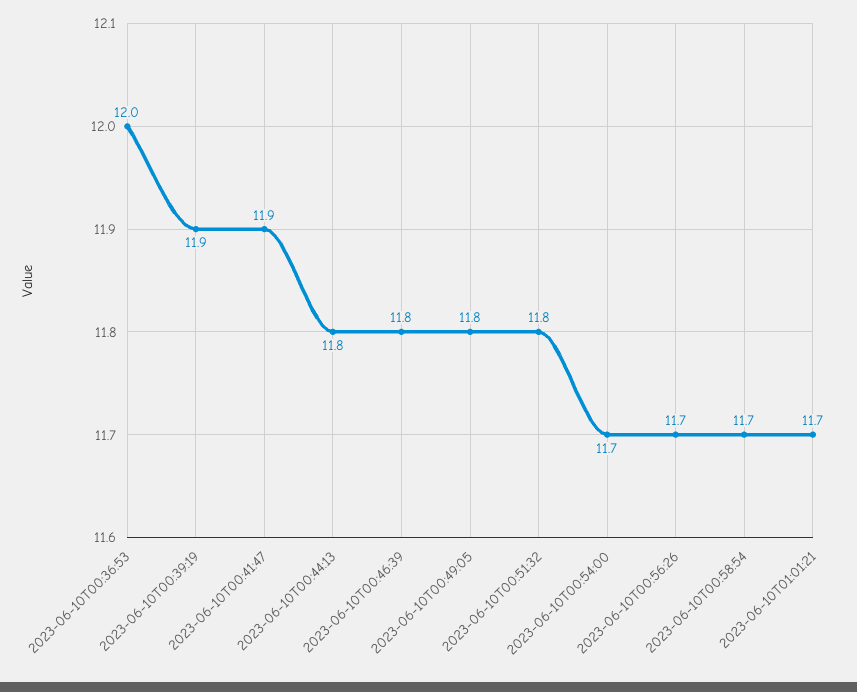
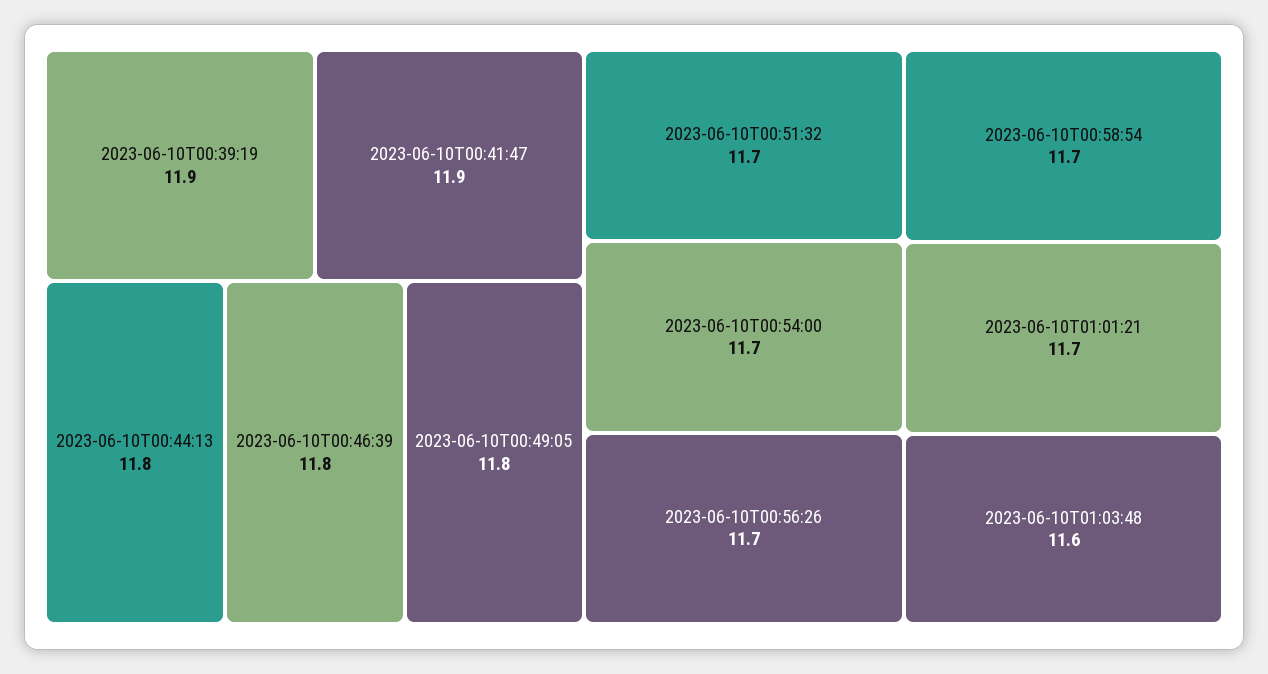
2023-06-10T00:36:53: 12 -> none
2023-06-10T00:51:32: 11.8 -> 11.7
2023-06-10T01:03:48: none -> 11.6

